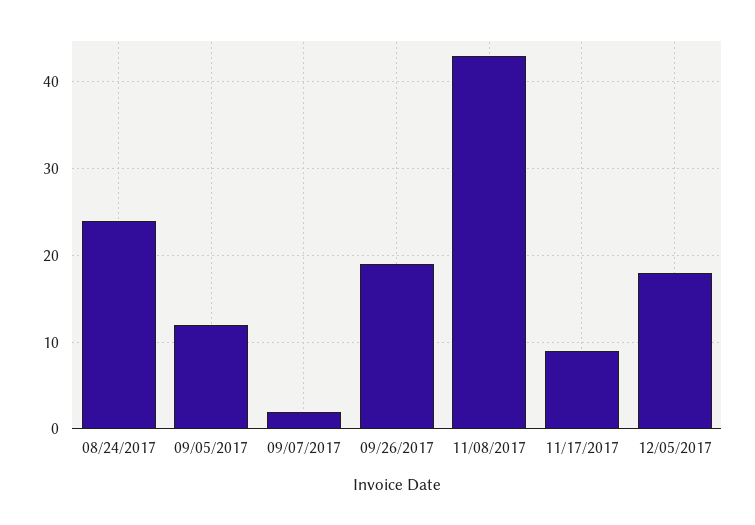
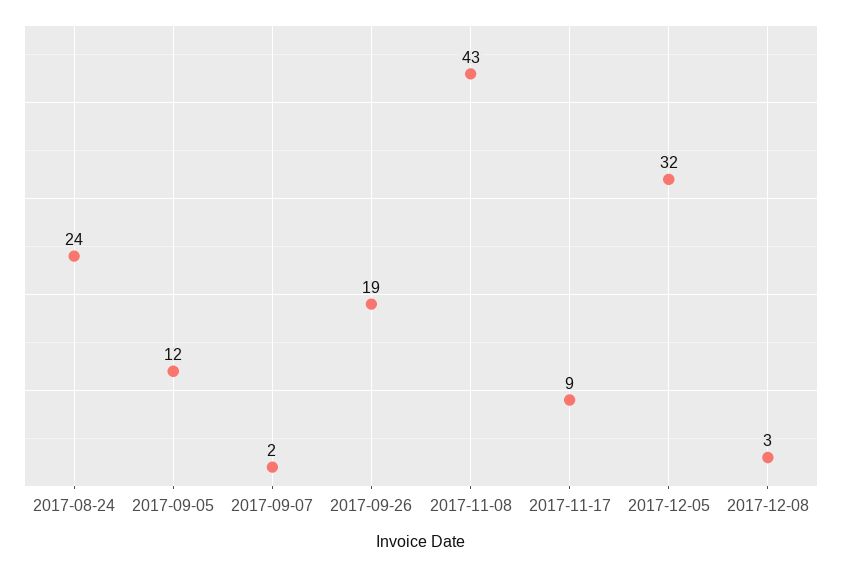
12/05/2017: 18 -> 32
2017-12-08: none -> 3

